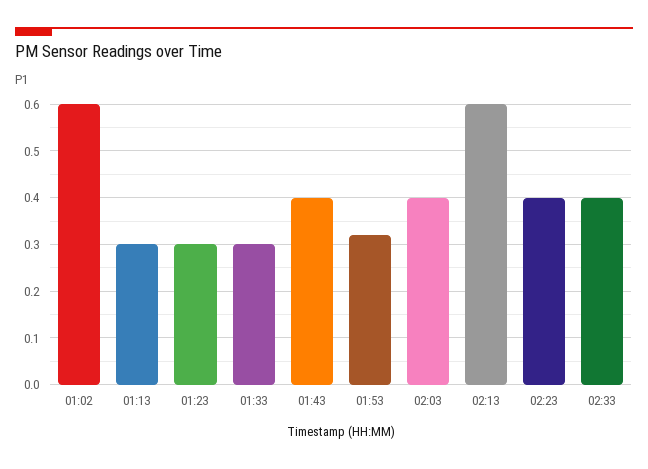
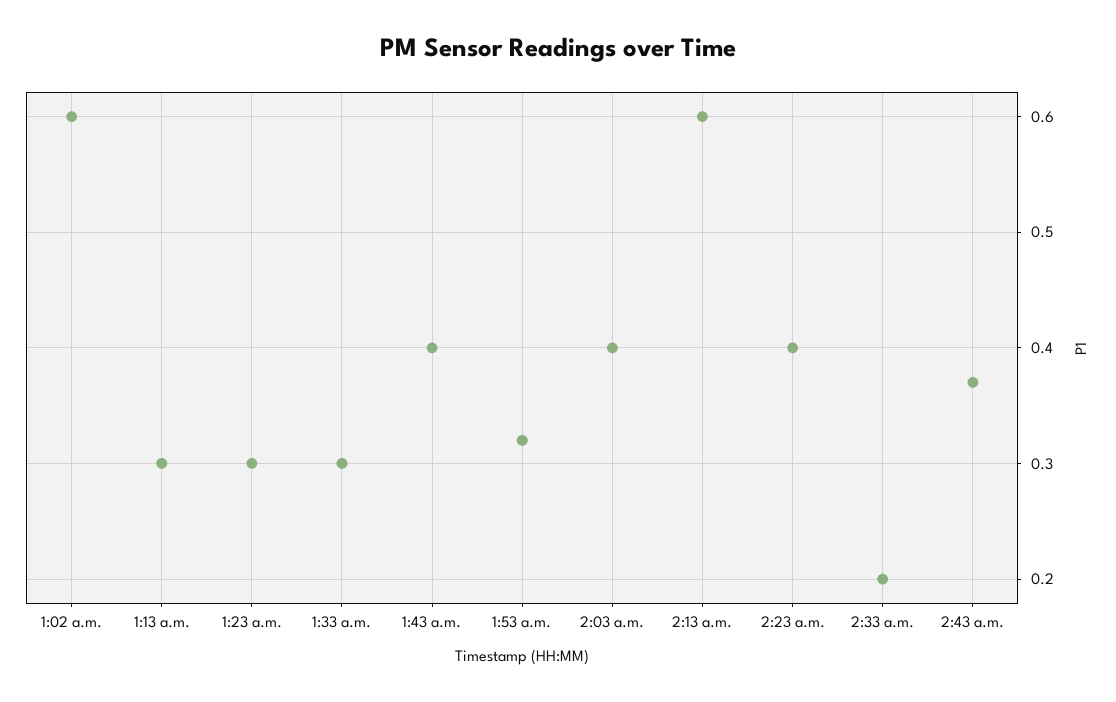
02:33: 0.4 -> 0.2
2:43 a.m.: none -> 0.37

